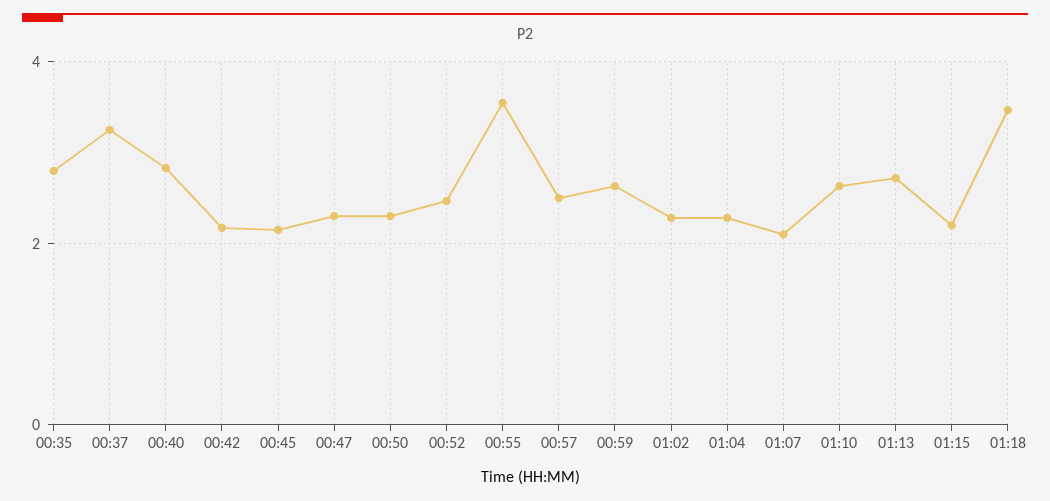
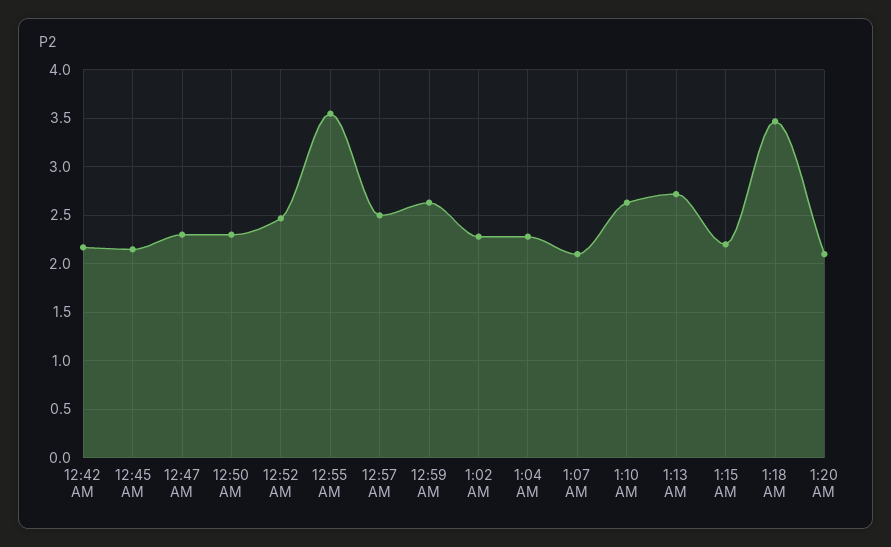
00:35: 2.8 -> none
00:37: 3.2 -> none
00:40: 2.8 -> none
1:20 AM: none -> 2.1

